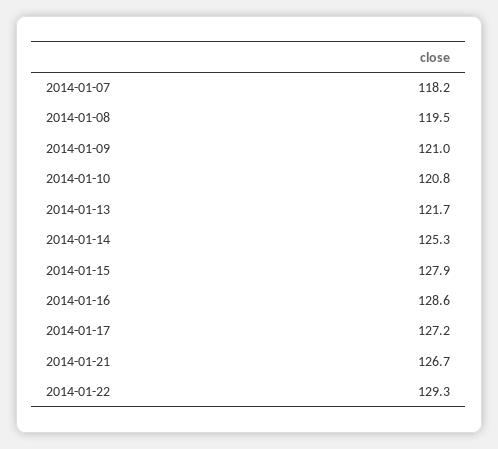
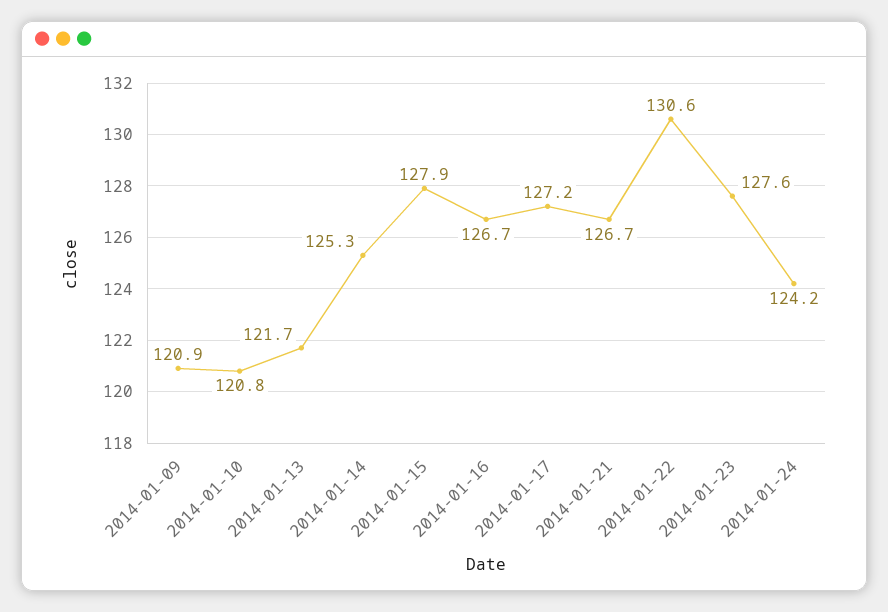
2014-01-07: 118.2 -> none
2014-01-08: 119.5 -> none
2014-01-09: 121 -> 120.9
2014-01-16: 128.6 -> 126.7
2014-01-22: 129.3 -> 130.6
2014-01-23: none -> 127.6
2014-01-24: none -> 124.2

